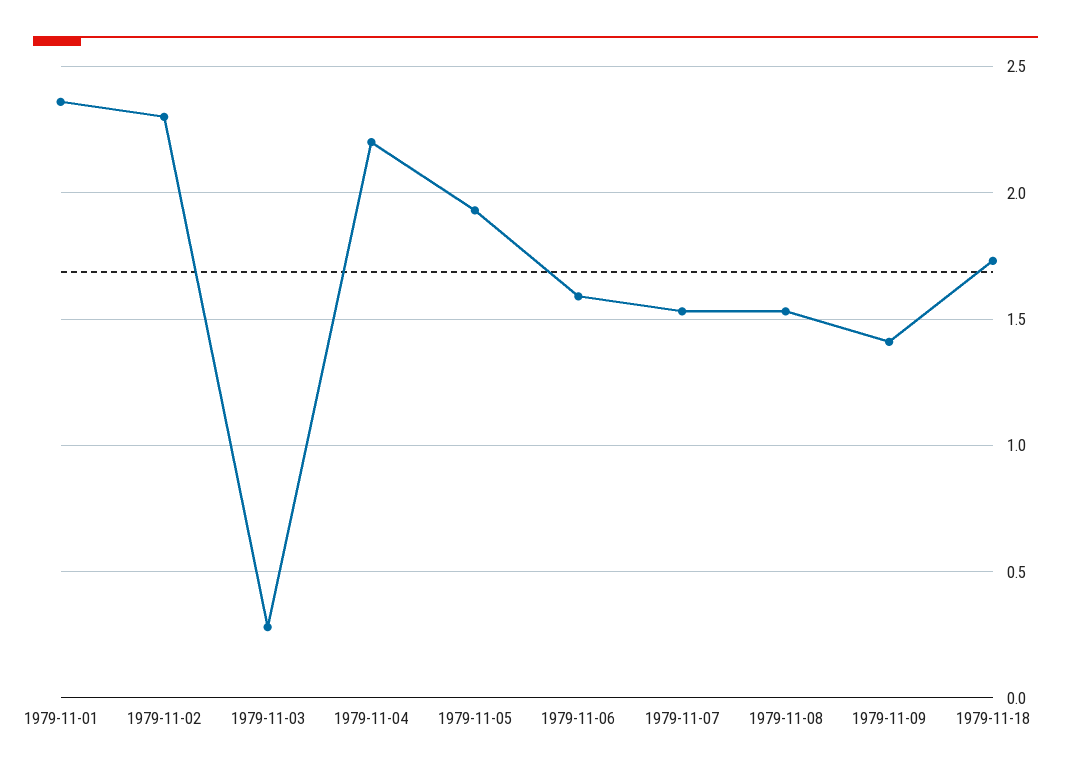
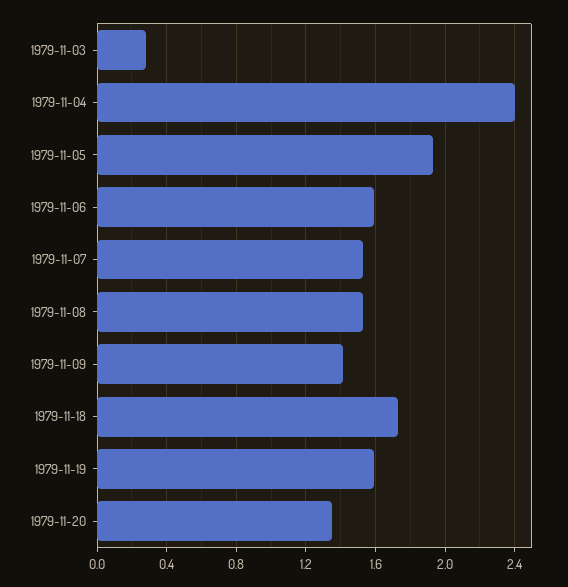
1979-11-01: 2.35 -> none
1979-11-02: 2.3 -> none
1979-11-04: 2.2 -> 2.4
1979-11-19: none -> 1.6
1979-11-20: none -> 1.35

